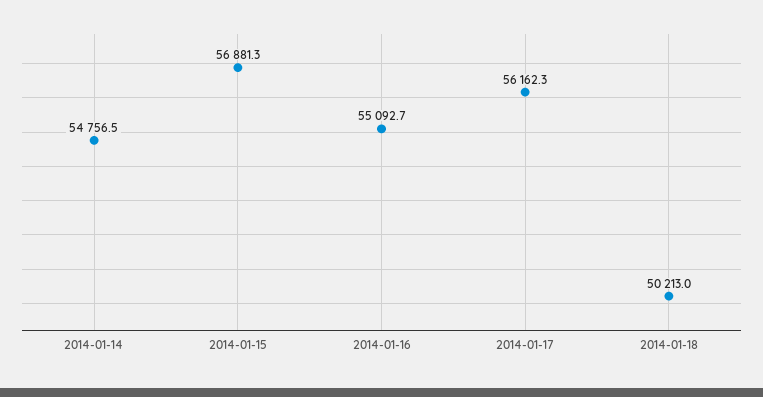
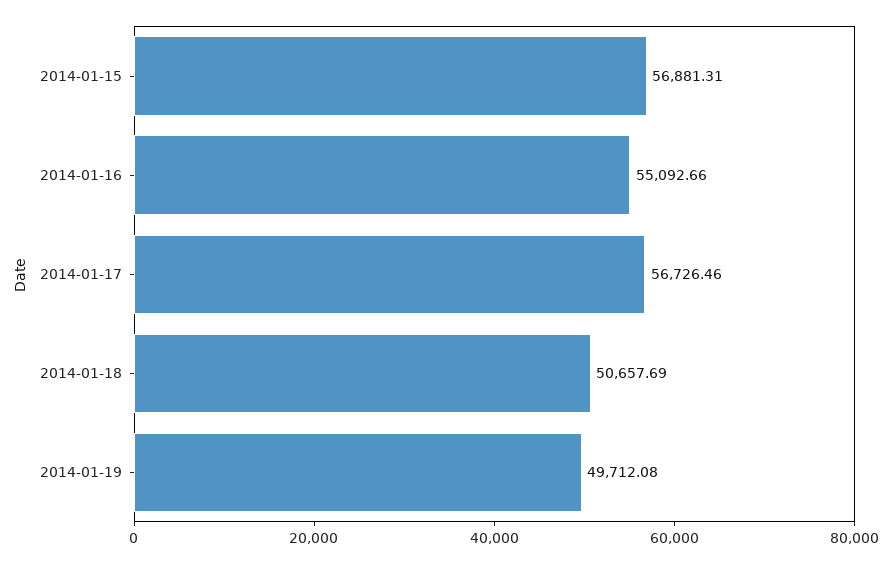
2014-01-14: 54756.5 -> none
2014-01-17: 56162.3 -> 56726.46
2014-01-18: 50213 -> 50657.69
2014-01-19: none -> 49712.08

